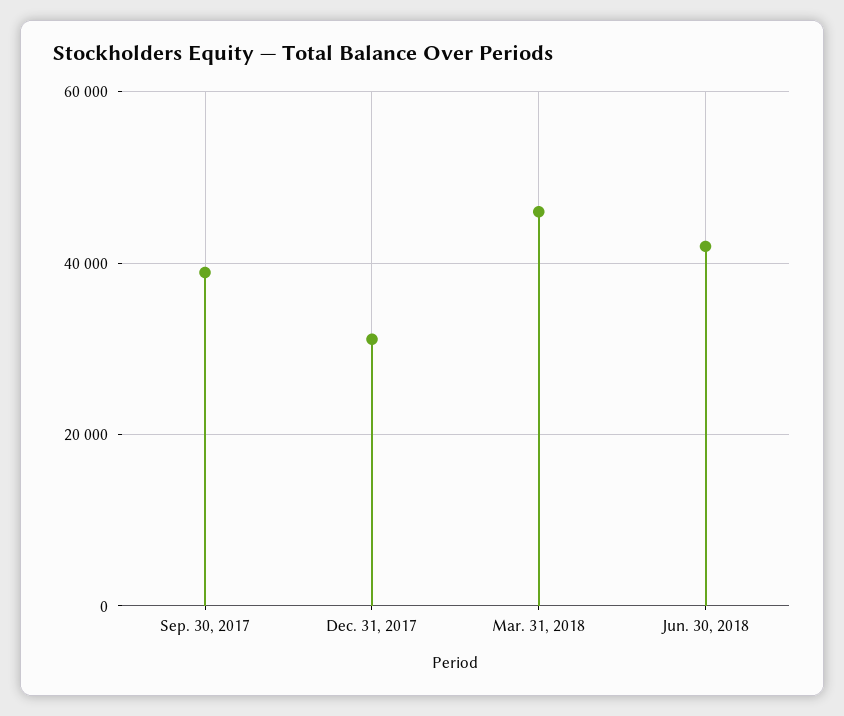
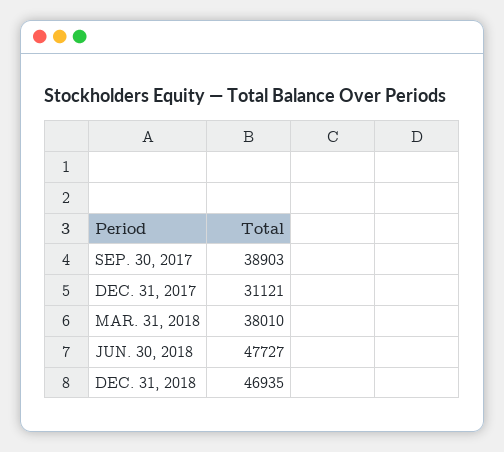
Mar. 31, 2018: 46000 -> 38010
Jun. 30, 2018: 42000 -> 47727
DEC. 31, 2018: none -> 46935

